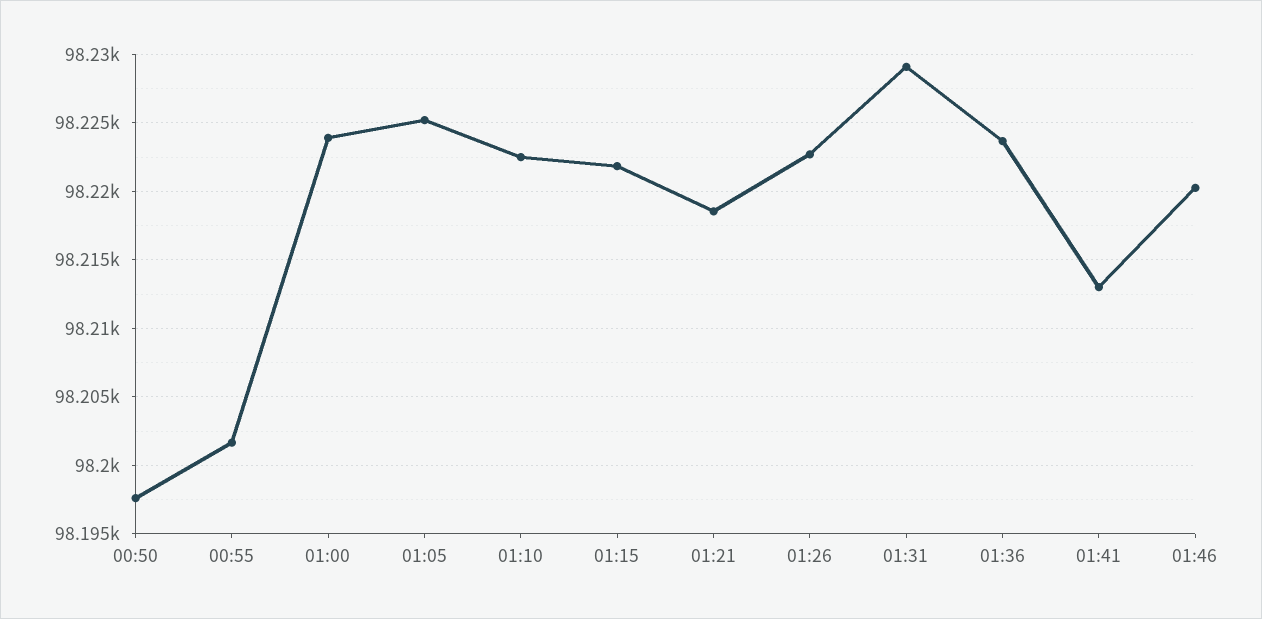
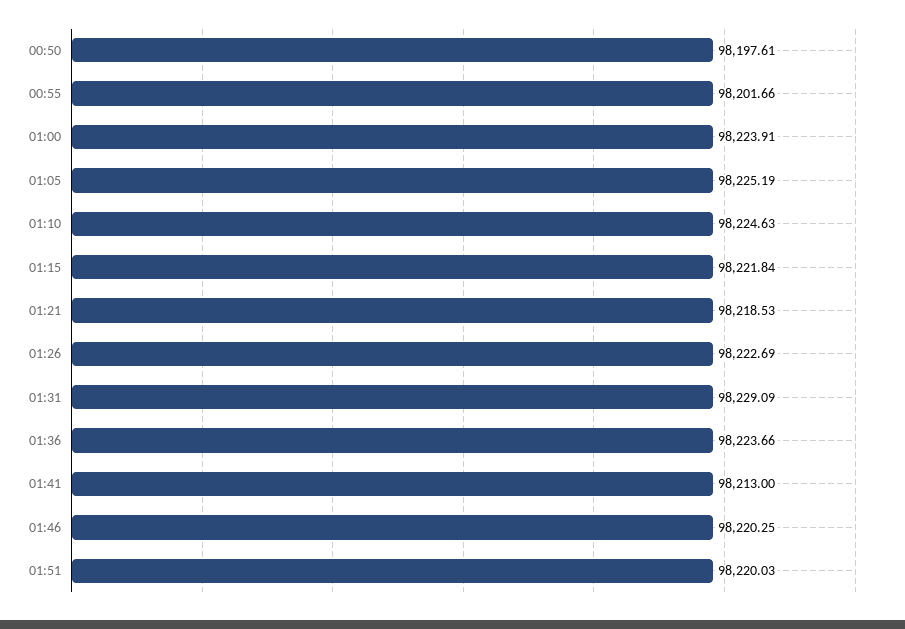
01:10: 98222.5 -> 98224.63
01:51: none -> 98220.03

